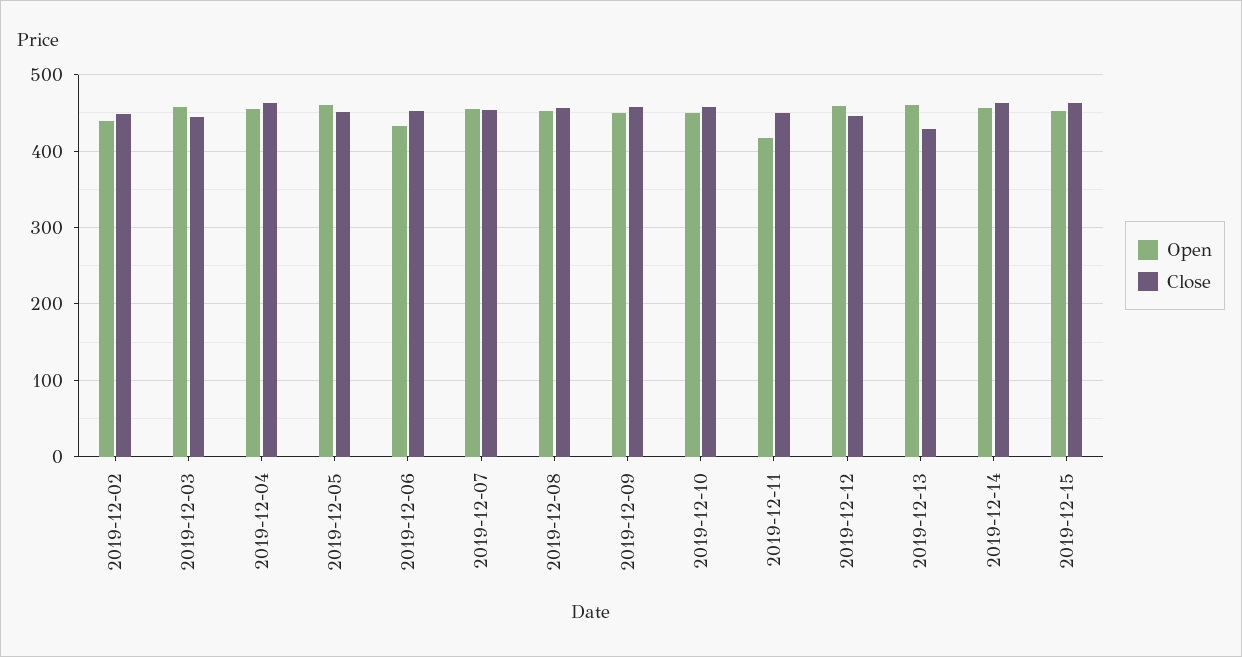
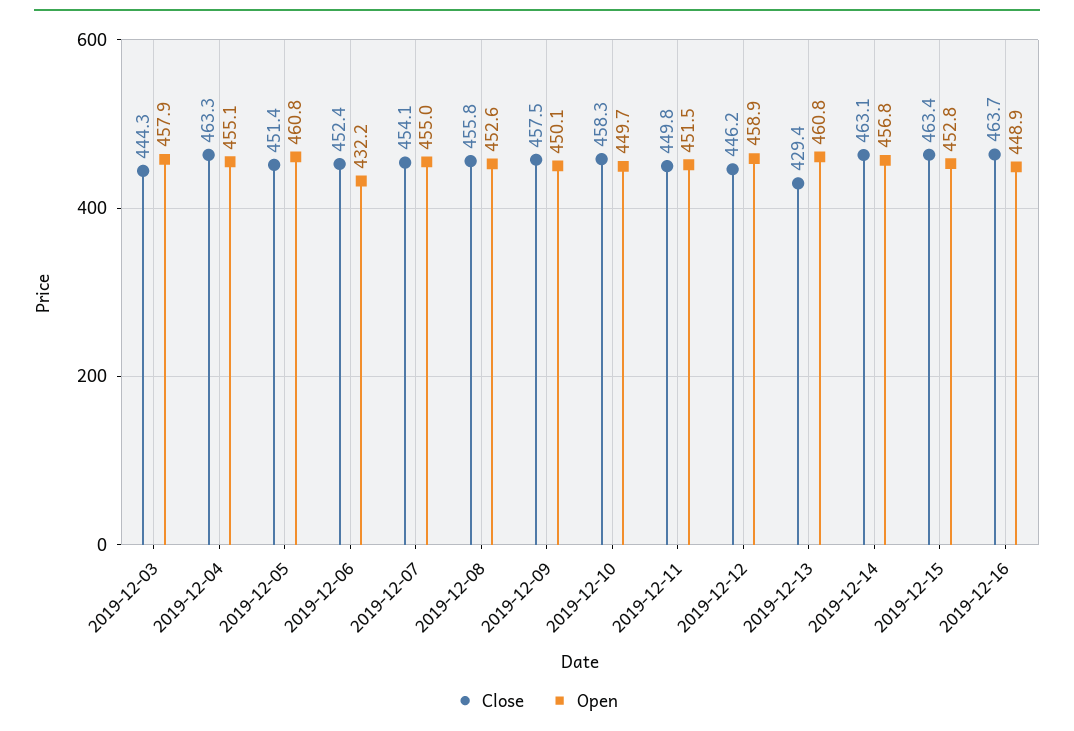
Open, 2019-12-02: 440 -> none
Close, 2019-12-02: 450 -> none
Open, 2019-12-11: 420 -> 451.5
Close, 2019-12-16: none -> 463.7
Open, 2019-12-16: none -> 448.9

